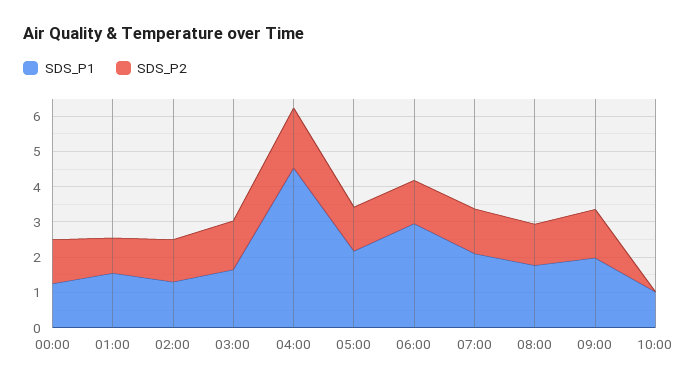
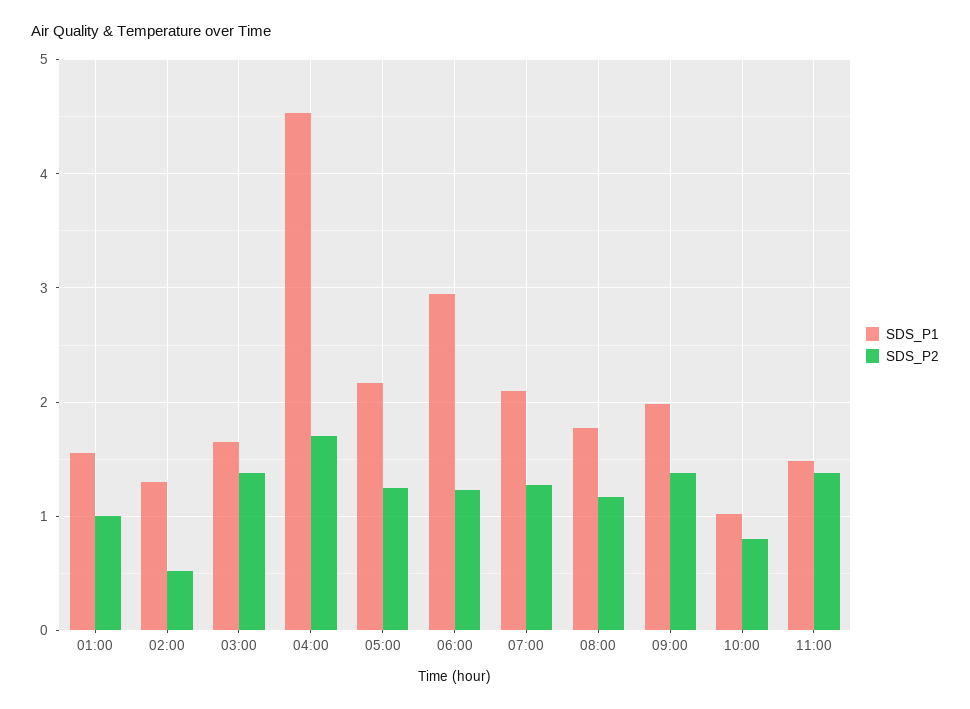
SDS_P1, 00:00: 1.25 -> none
SDS_P2, 00:00: 1.25 -> none
SDS_P2, 02:00: 1.25 -> 0.5
SDS_P2, 10:00: 0 -> 0.8
SDS_P1, 11:00: none -> 1.5
SDS_P2, 11:00: none -> 1.4

